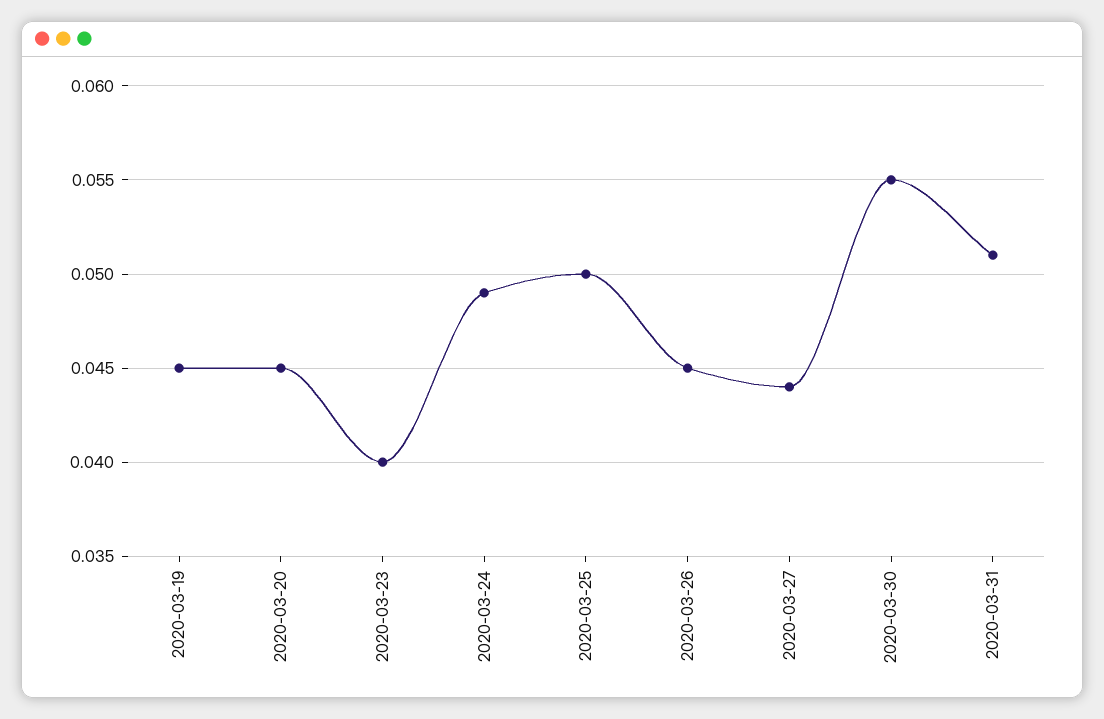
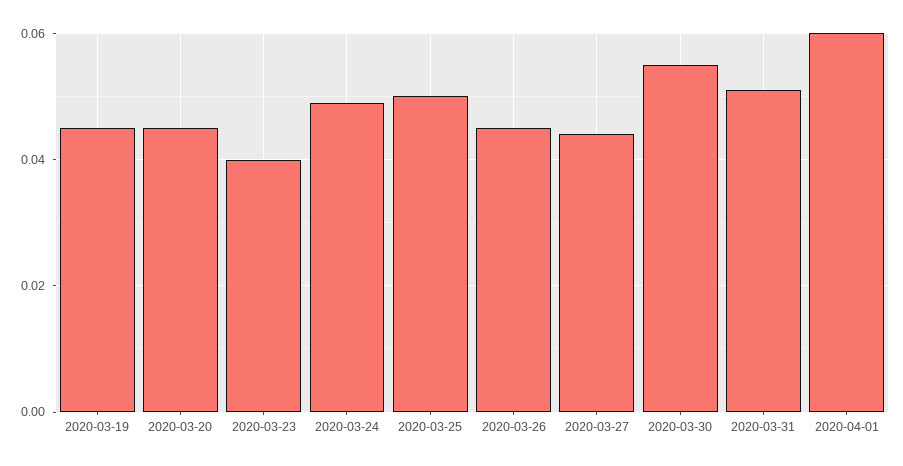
2020-04-01: none -> 0.06

